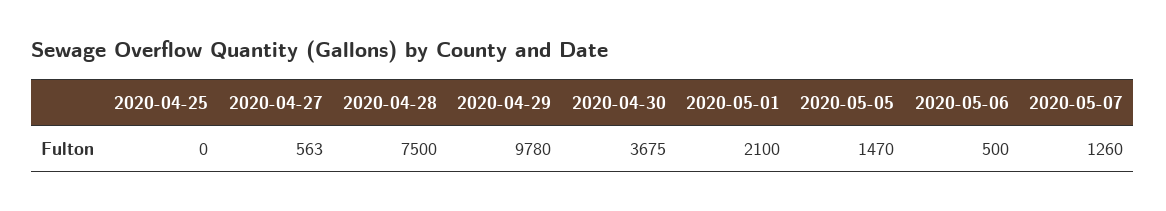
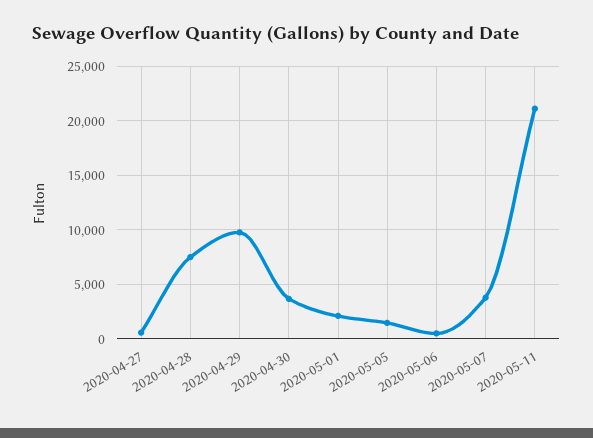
2020-04-25: 0 -> none
2020-05-07: 1260 -> 4000
2020-05-11: none -> 21000

